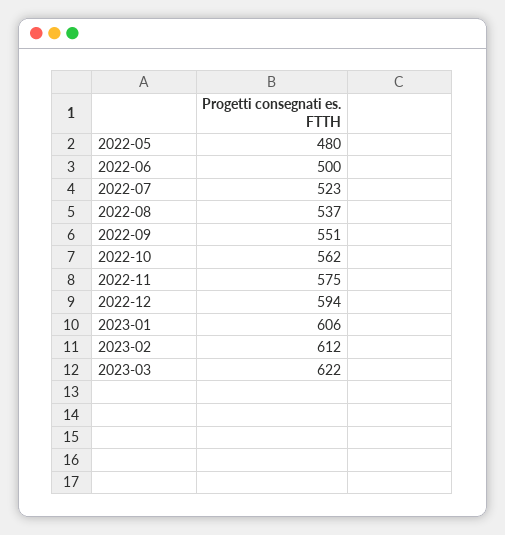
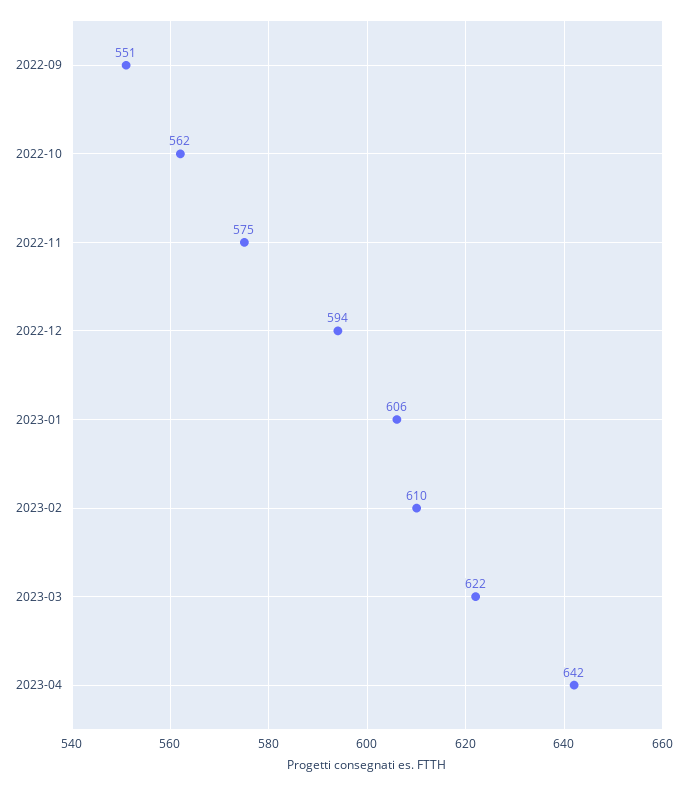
2022-05: 480 -> none
2022-06: 500 -> none
2022-07: 523 -> none
2022-08: 537 -> none
2023-02: 612 -> 610
2023-04: none -> 642

